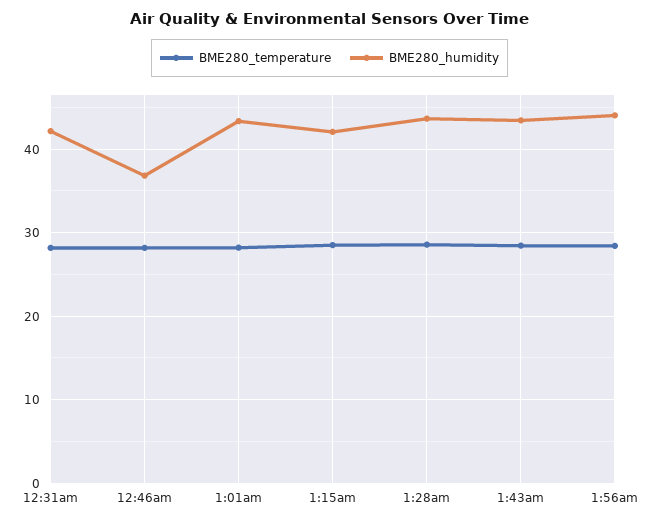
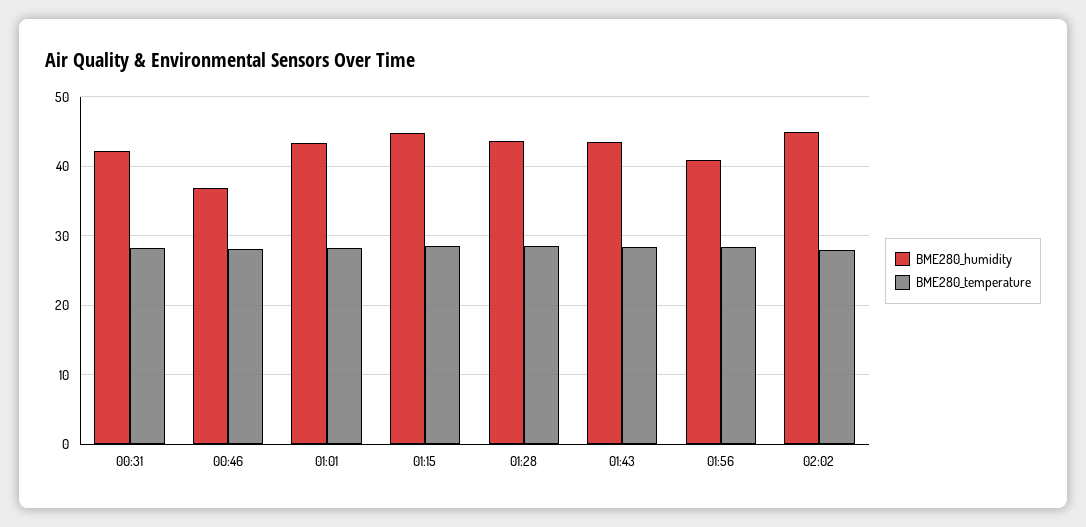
BME280_humidity, 1:15am: 42 -> 45
BME280_humidity, 1:56am: 44 -> 41
BME280_humidity, 02:02: none -> 45
BME280_temperature, 02:02: none -> 28

